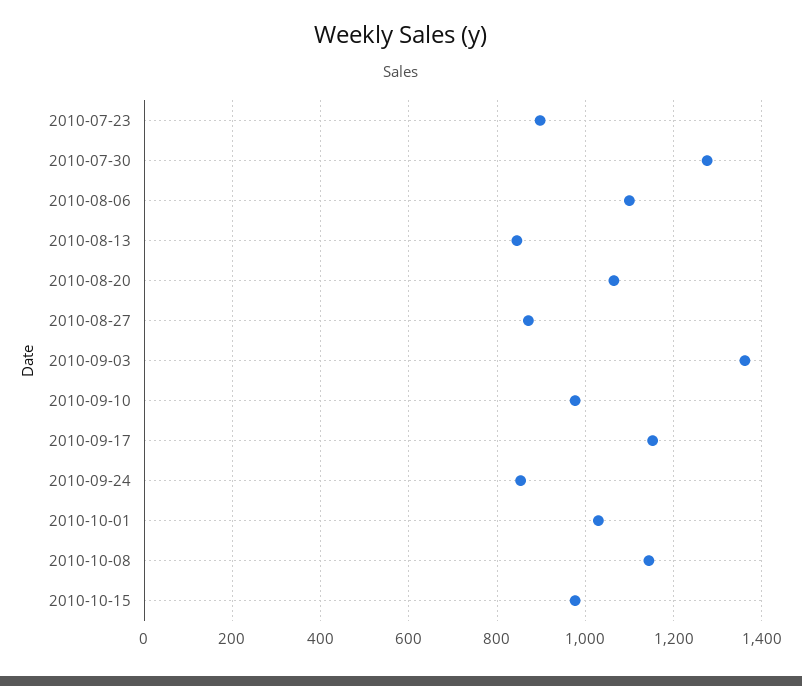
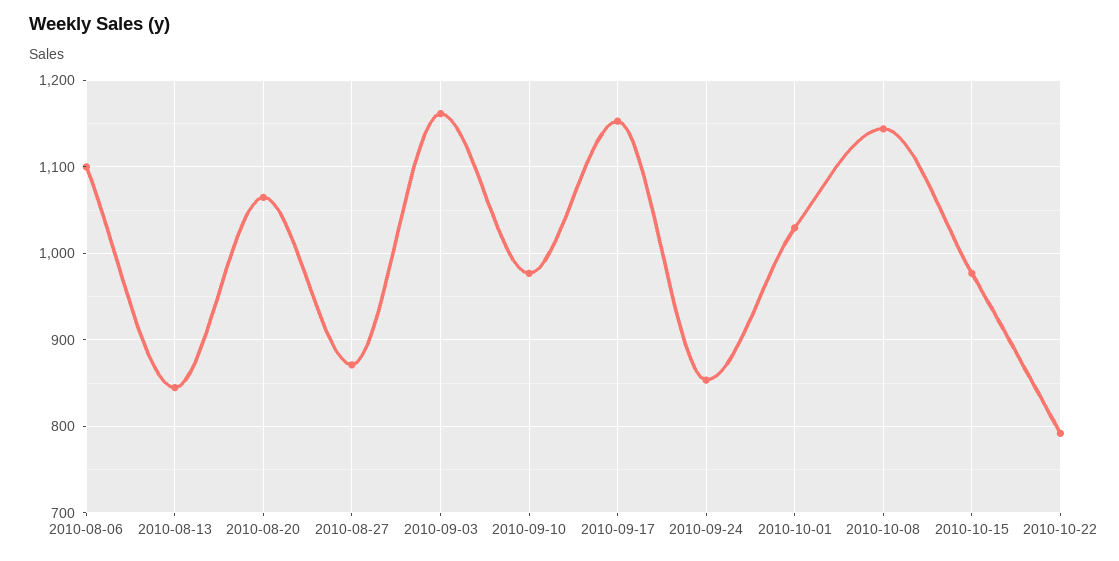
2010-07-23: 900 -> none
2010-07-30: 1280 -> none
2010-09-03: 1360 -> 1160
2010-10-22: none -> 790

